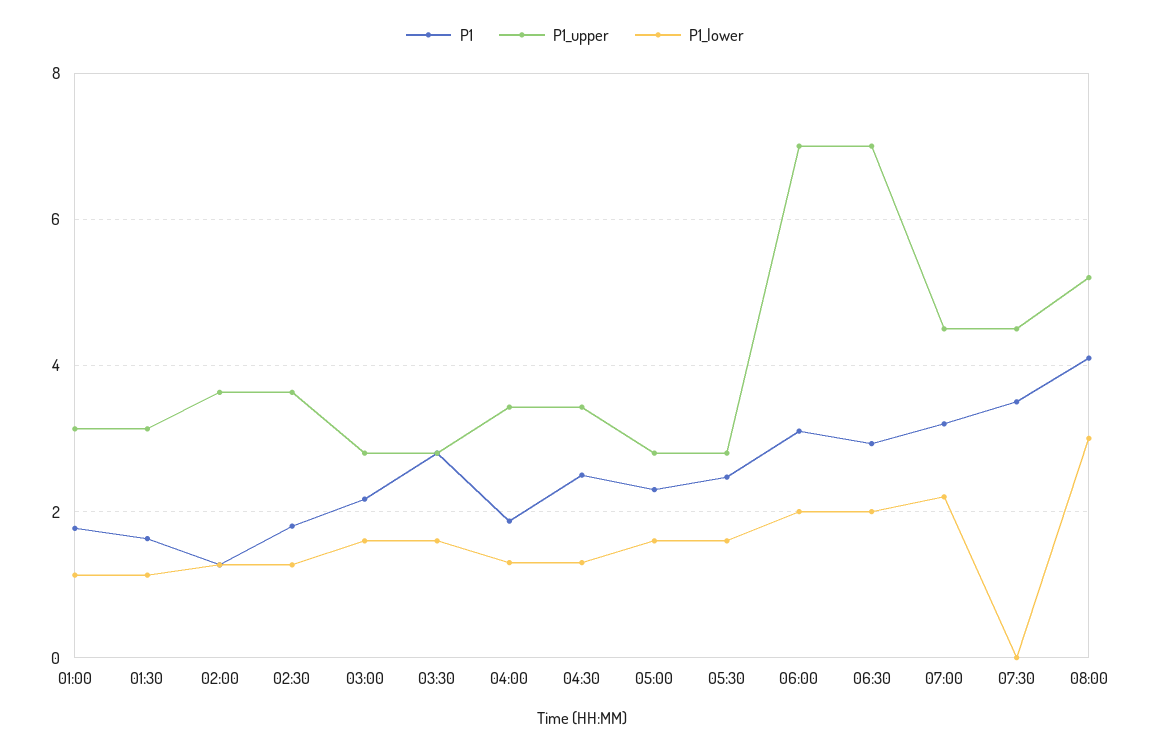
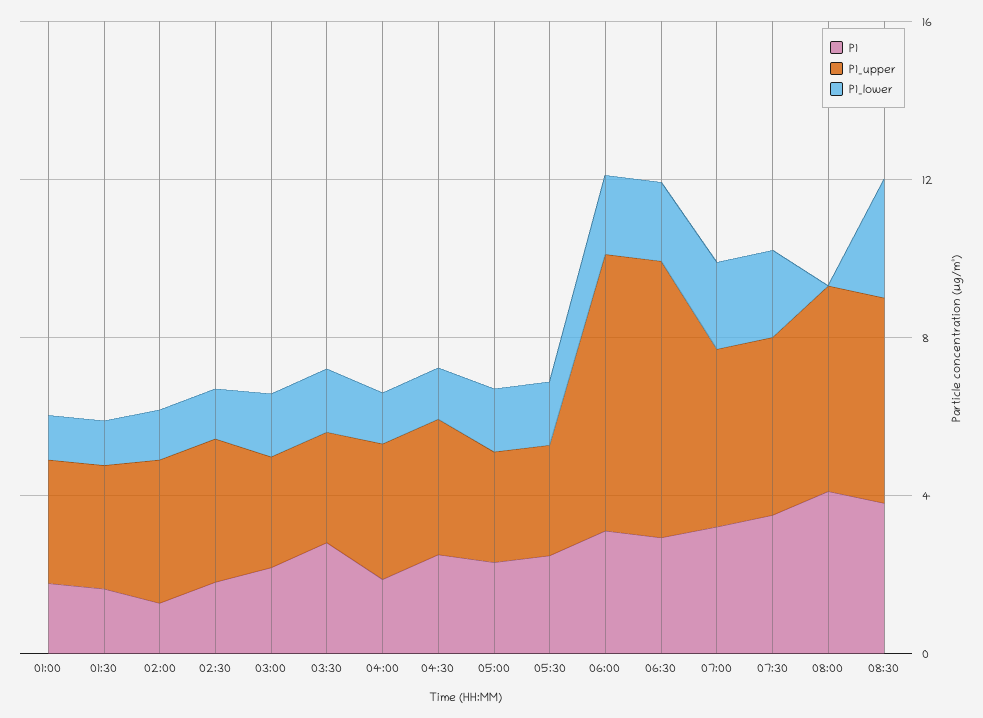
P1_lower, 07:30: 0 -> 2
P1_lower, 08:00: 3 -> 0
P1, 08:30: none -> 4
P1_upper, 08:30: none -> 5
P1_lower, 08:30: none -> 3

